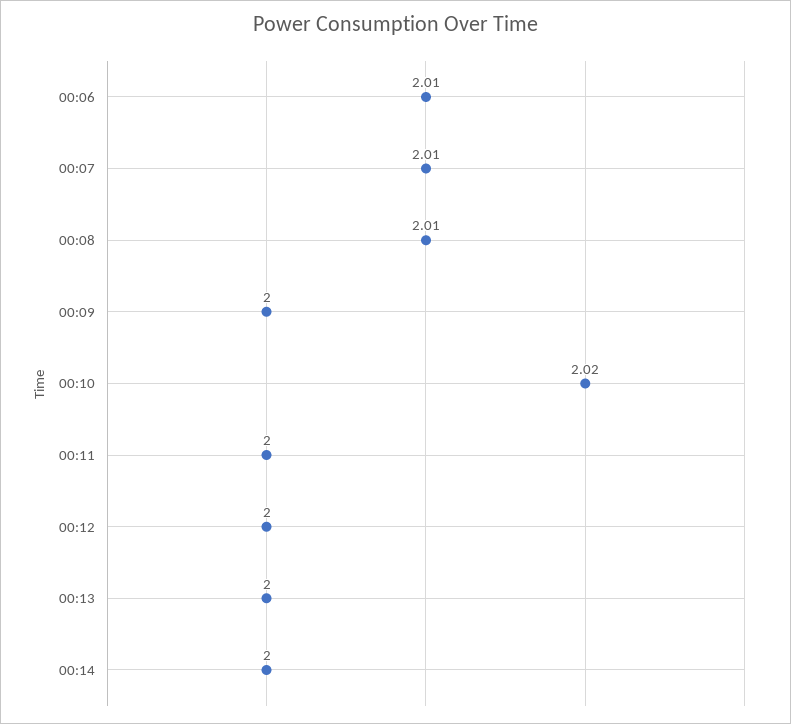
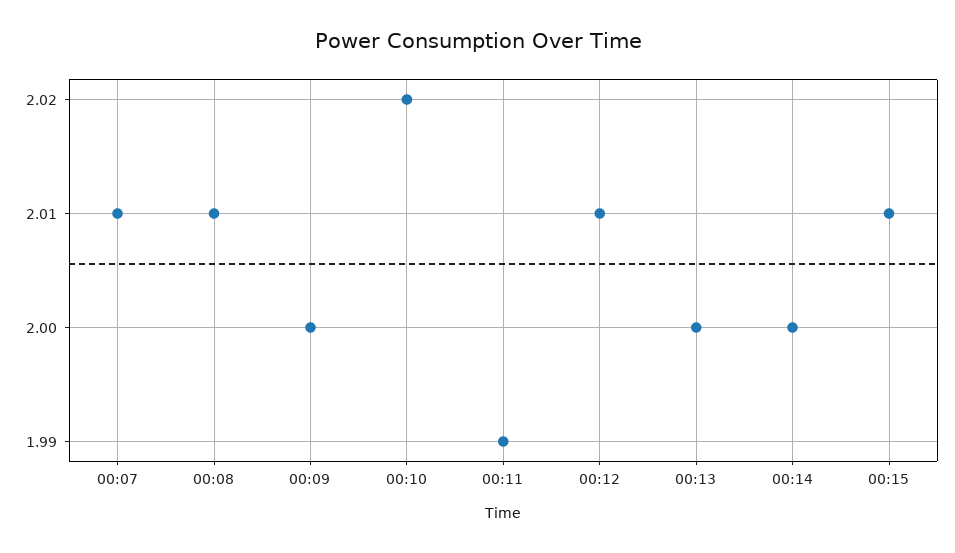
00:06: 2.01 -> none
00:11: 2 -> 1.99
00:12: 2 -> 2.01
00:15: none -> 2.01

